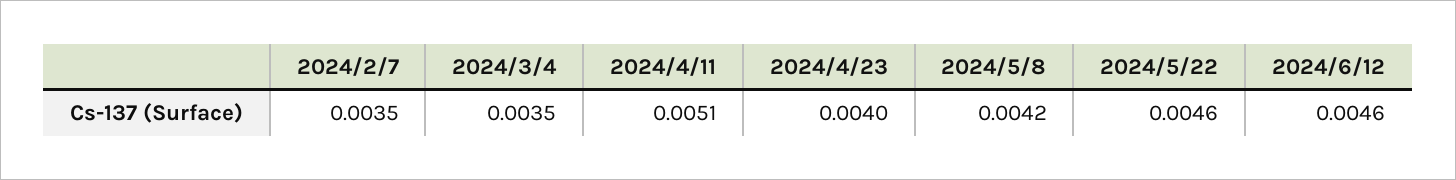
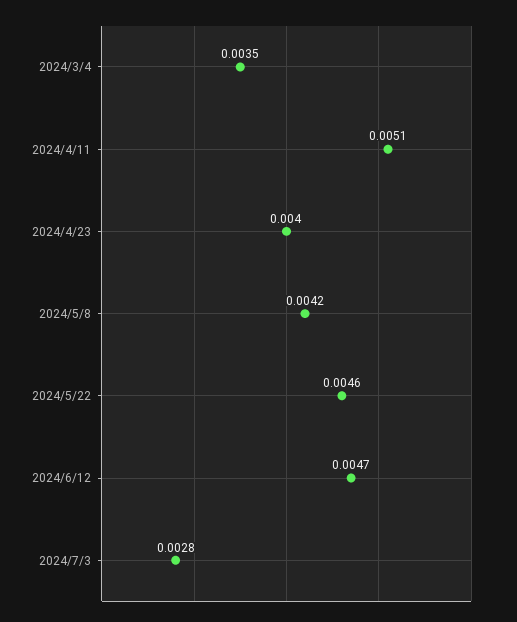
2024/2/7: 0.0035 -> none
2024/6/12: 0.0046 -> 0.0047
2024/7/3: none -> 0.0028

